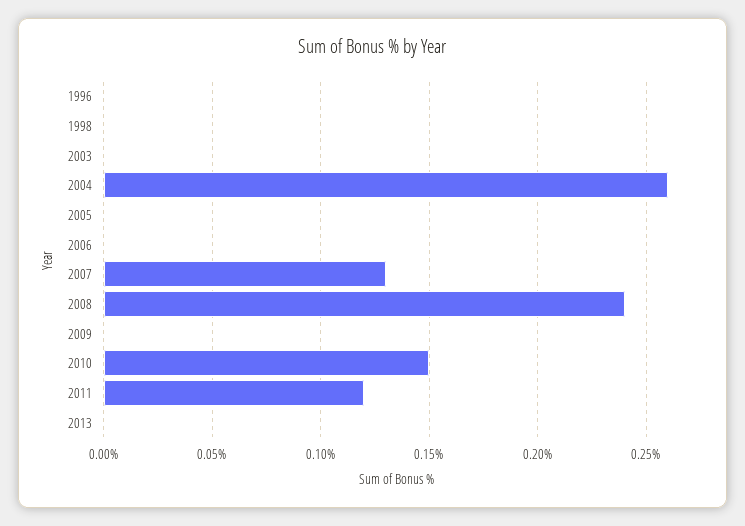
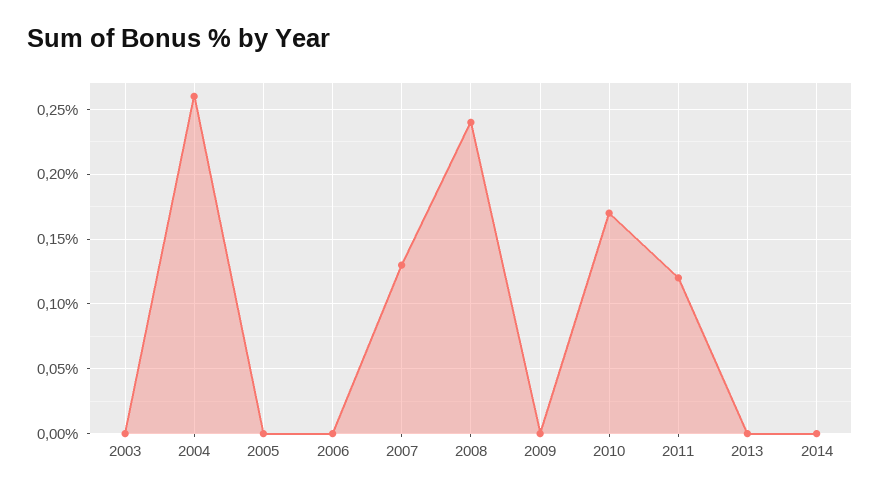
1996: 0 -> none
1998: 0 -> none
2010: 0.15 -> 0.17
2014: none -> 0

